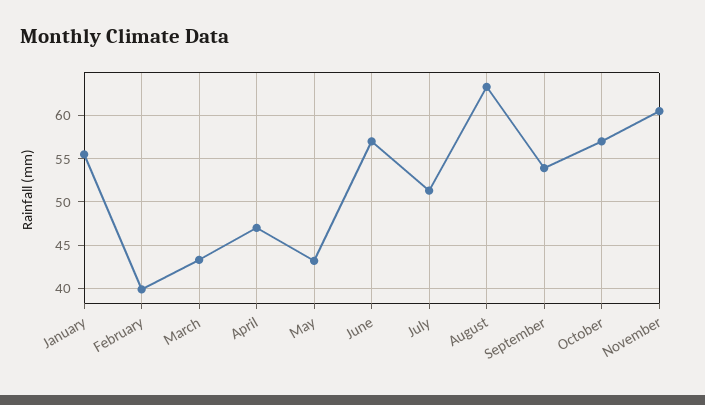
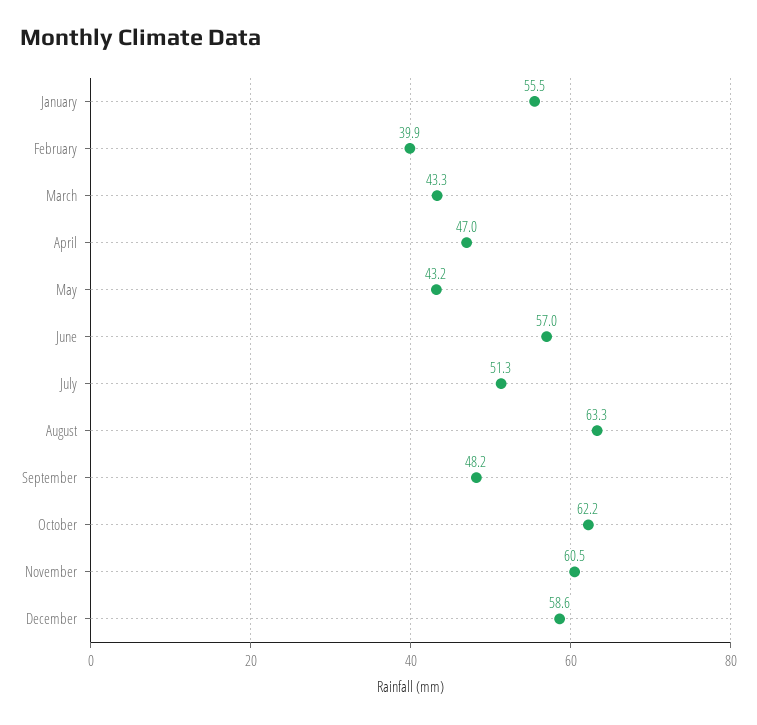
September: 54 -> 48.2
October: 57 -> 62.2
December: none -> 58.6

